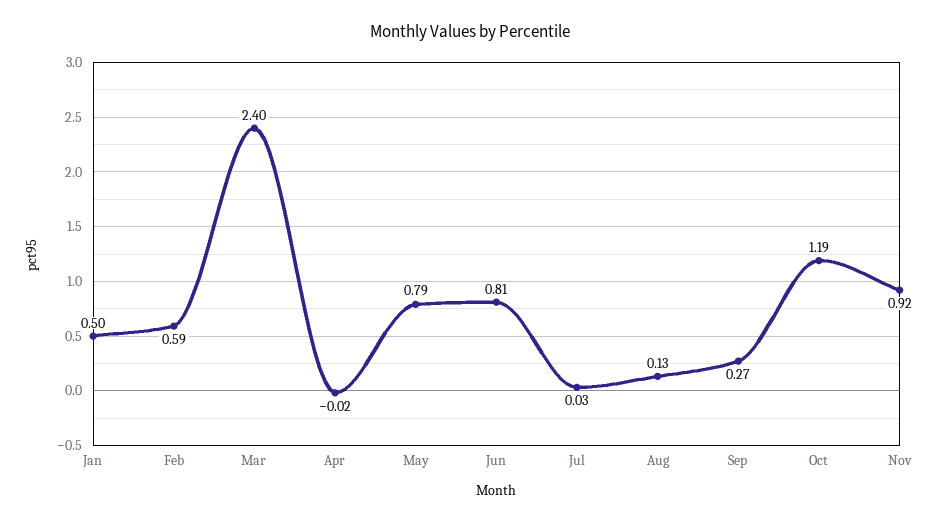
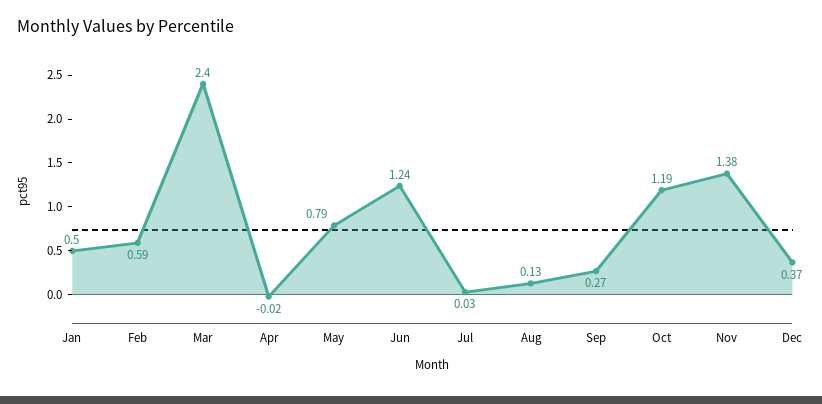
Jun: 0.81 -> 1.24
Nov: 0.92 -> 1.38
Dec: none -> 0.37

